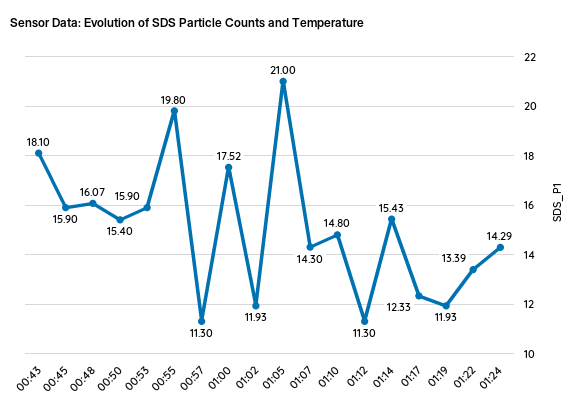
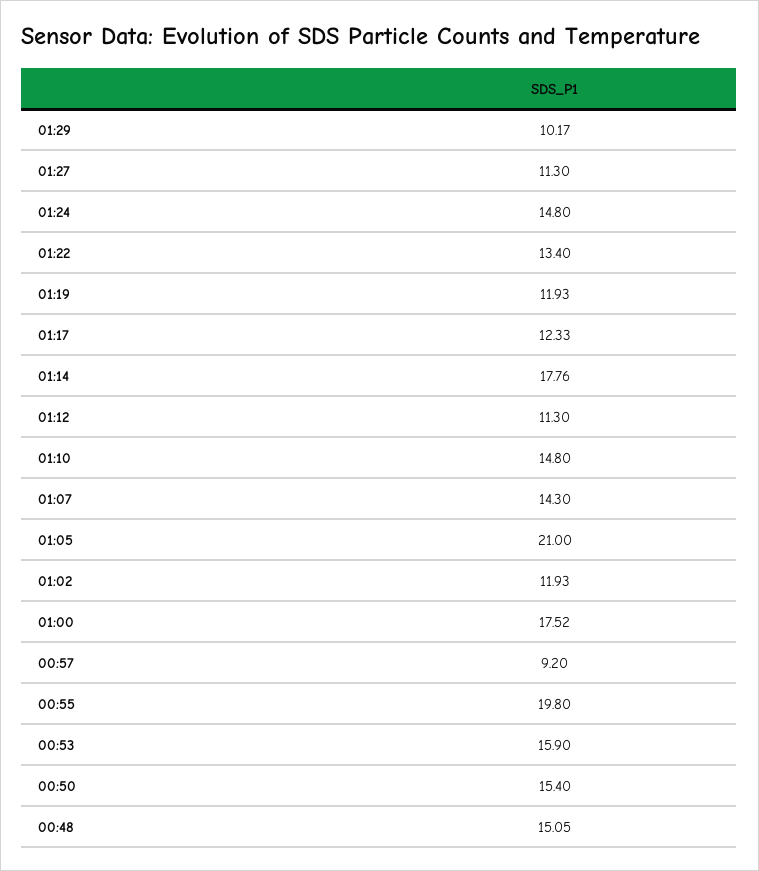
00:43: 18.1 -> none
00:45: 15.9 -> none
00:48: 16.07 -> 15.05
00:57: 11.3 -> 9.2
01:14: 15.43 -> 17.76
01:22: 13.39 -> 13.4
01:24: 14.29 -> 14.8
01:29: none -> 10.17
01:27: none -> 11.3

